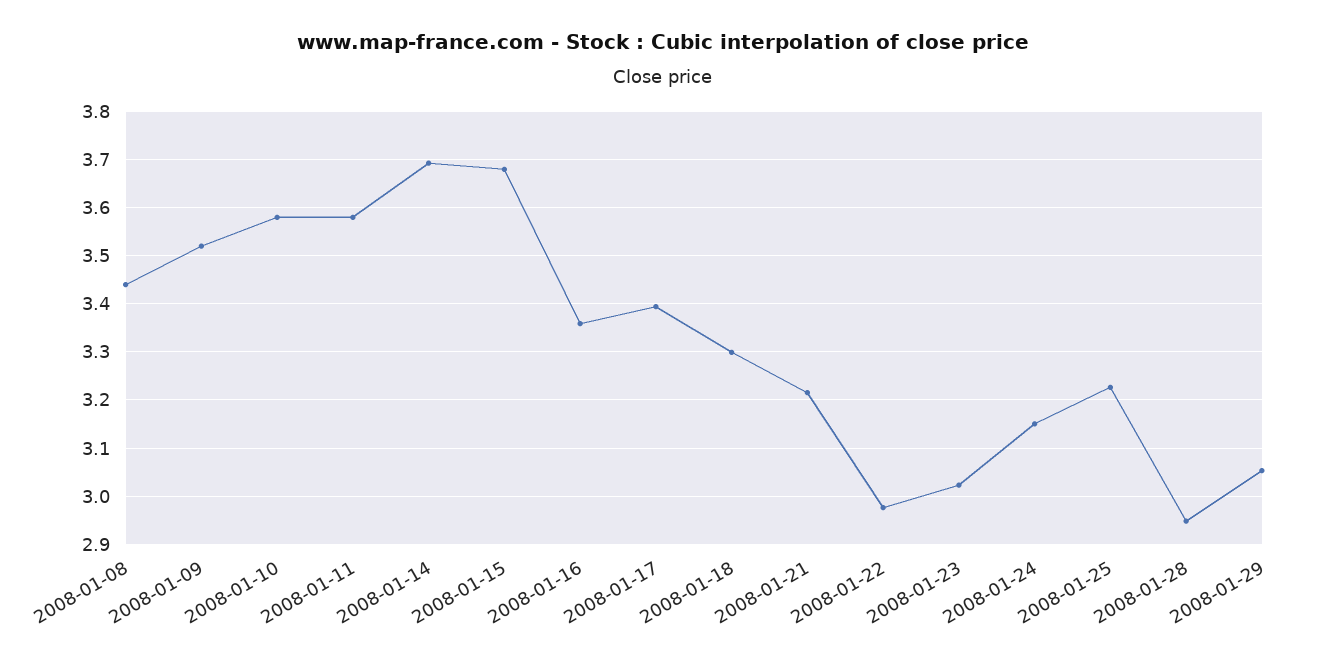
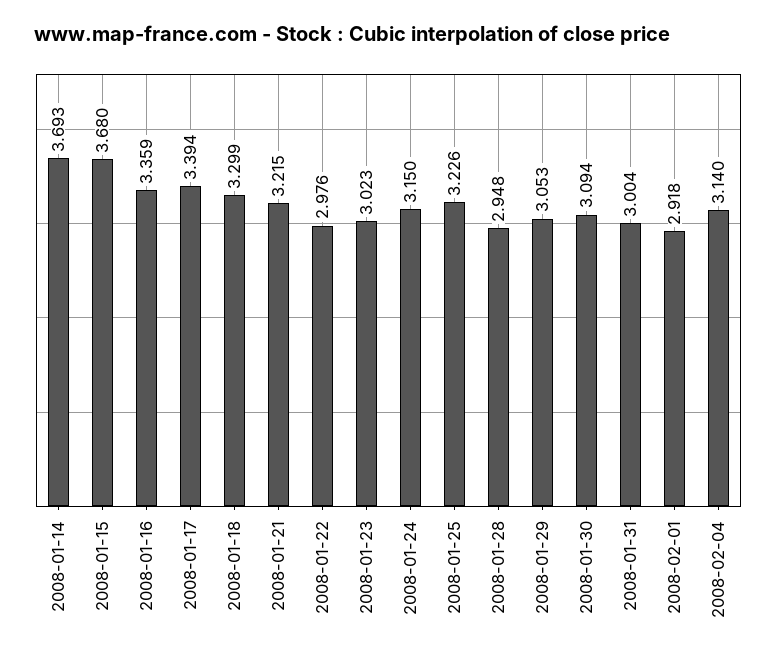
2008-01-08: 3.44 -> none
2008-01-09: 3.52 -> none
2008-01-10: 3.58 -> none
2008-01-11: 3.58 -> none
2008-01-30: none -> 3.094
2008-01-31: none -> 3.004
2008-02-01: none -> 2.918
2008-02-04: none -> 3.14

